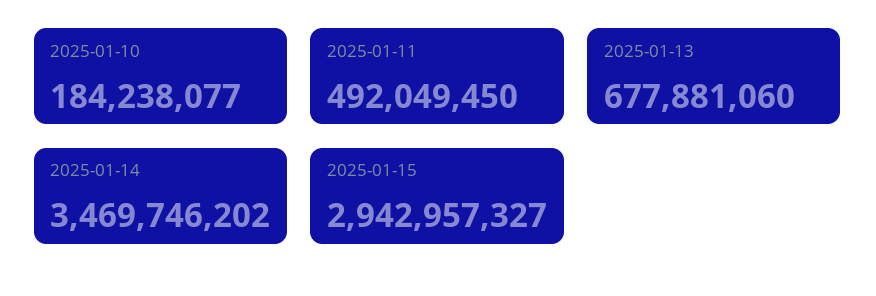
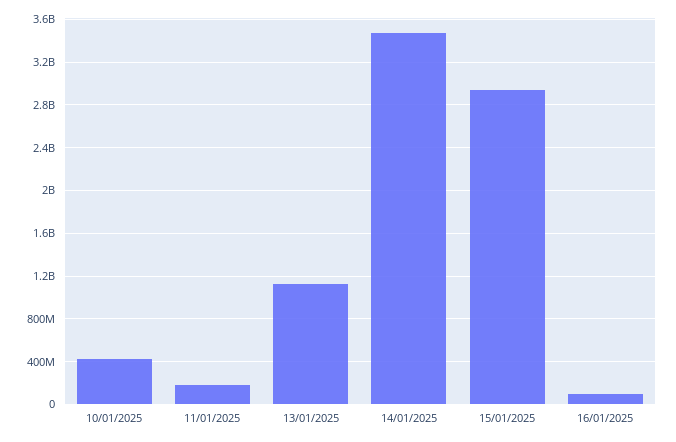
2025-01-10: 184238077 -> 400000000
2025-01-11: 492049450 -> 200000000
2025-01-13: 677881060 -> 1100000000
16/01/2025: none -> 100000000

